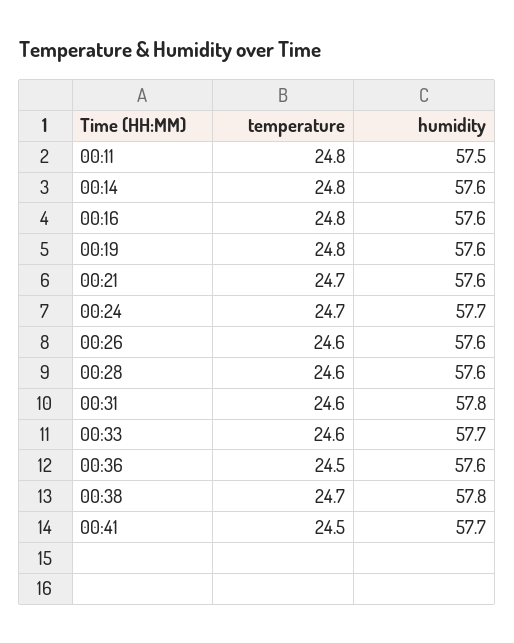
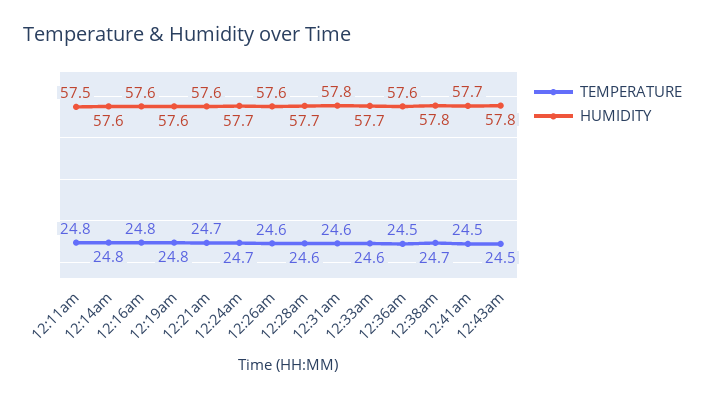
humidity, 00:28: 57.6 -> 57.7
temperature, 12:43am: none -> 24.5
humidity, 12:43am: none -> 57.8

